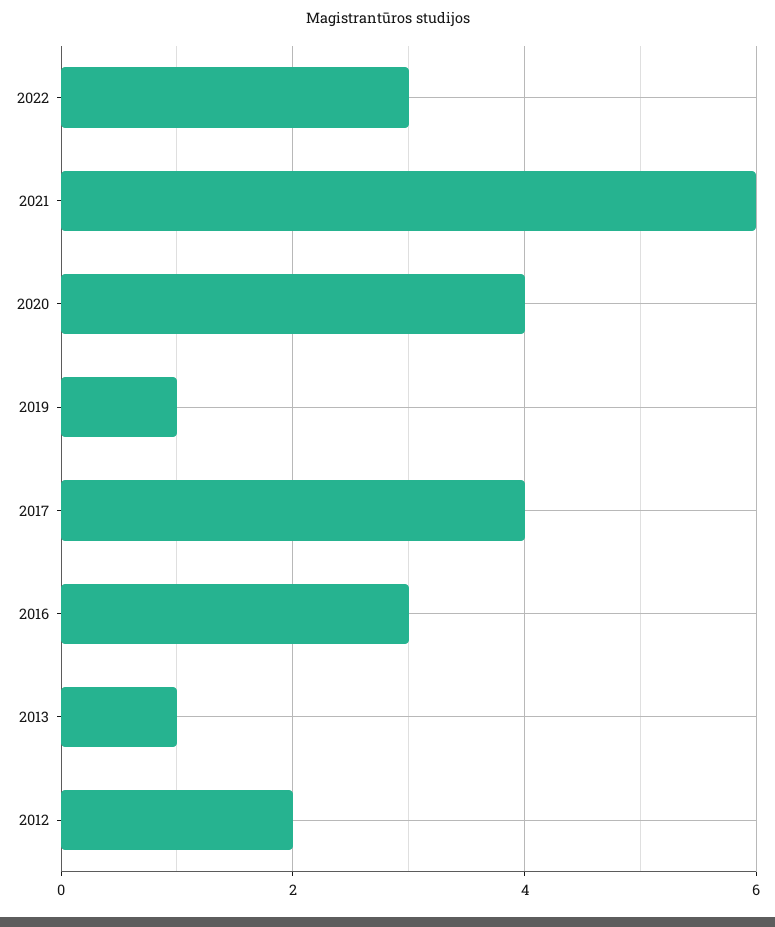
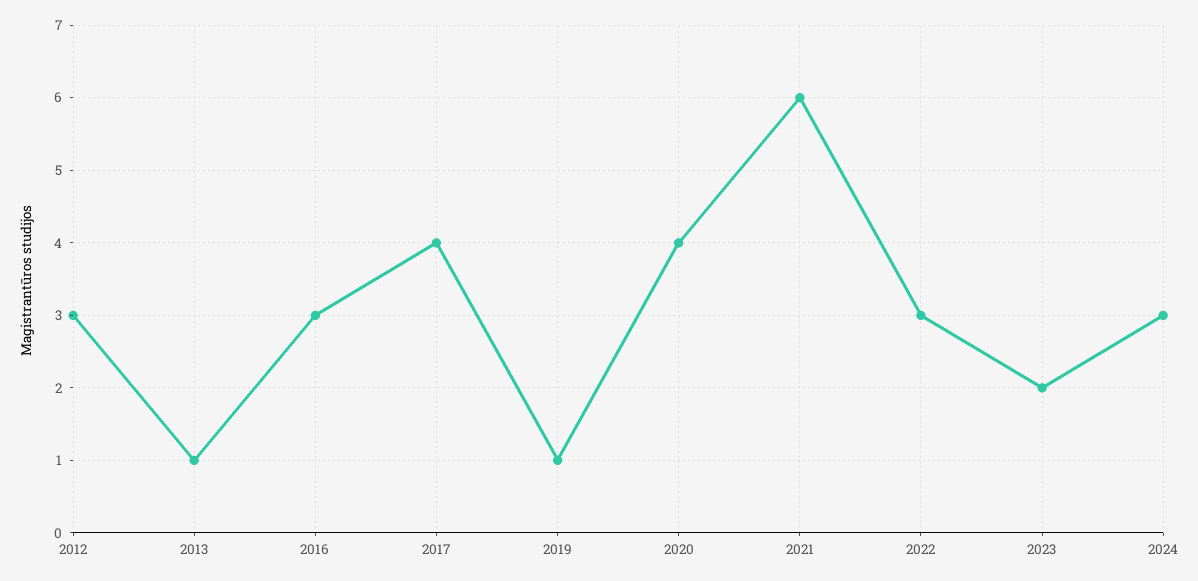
2012: 2 -> 3
2023: none -> 2
2024: none -> 3

